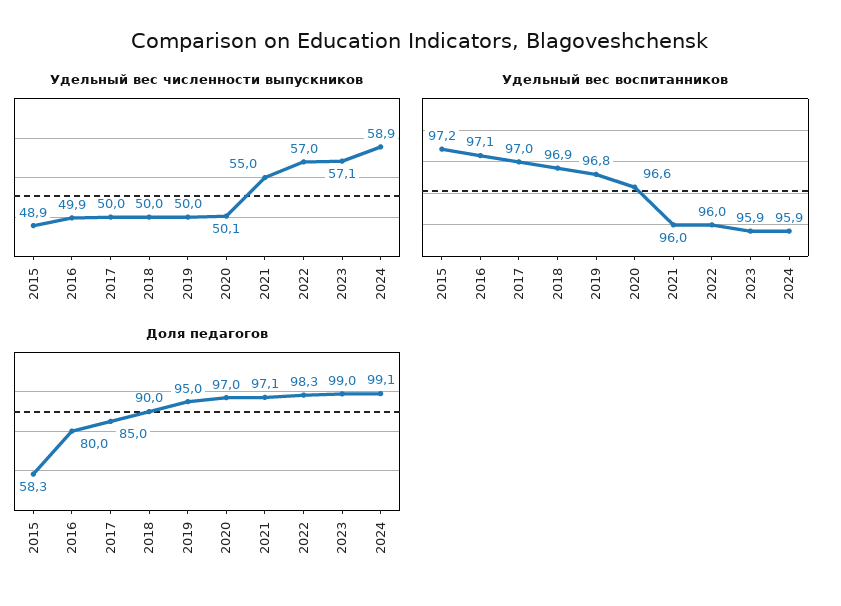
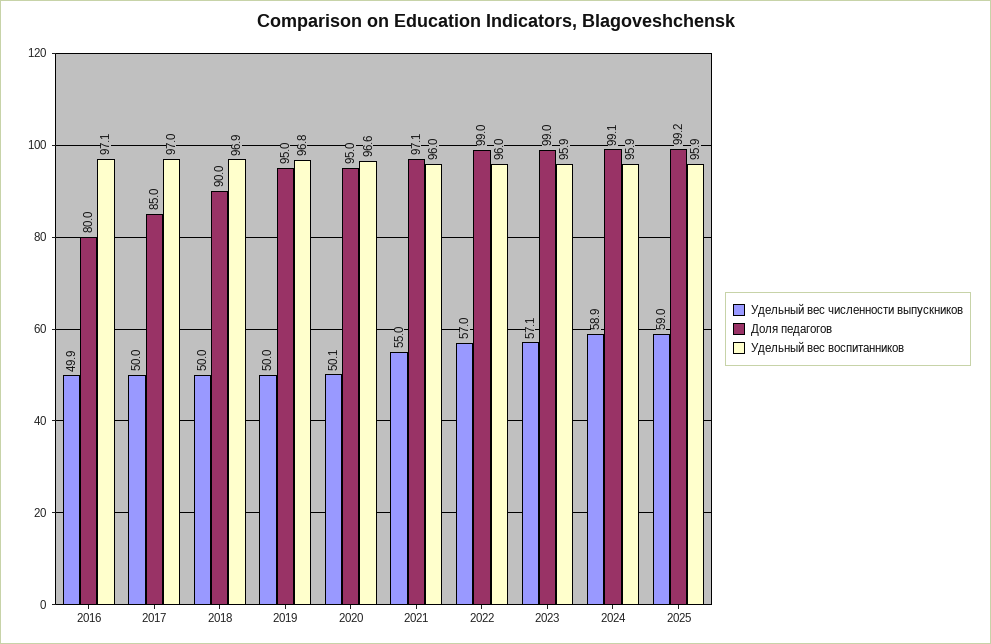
Удельный вес численности выпускников, 2015: 48.9 -> none
Удельный вес воспитанников, 2015: 97.2 -> none
Доля педагогов, 2015: 58.3 -> none
Доля педагогов, 2020: 97 -> 95
Доля педагогов, 2022: 98.3 -> 99
Удельный вес численности выпускников, 2025: none -> 59
Доля педагогов, 2025: none -> 99.2
Удельный вес воспитанников, 2025: none -> 95.9

